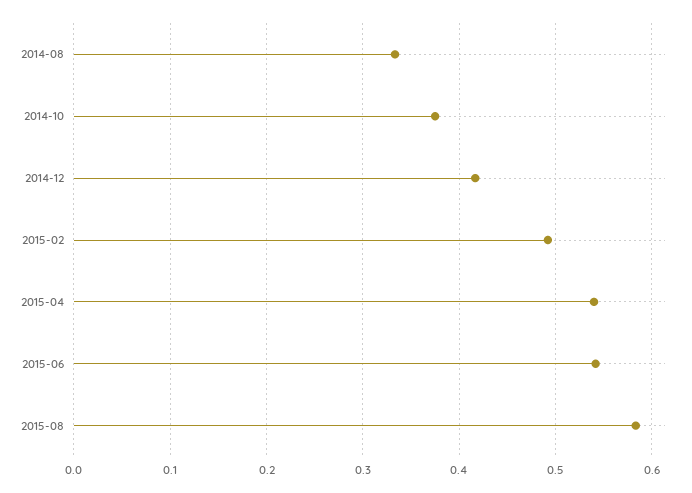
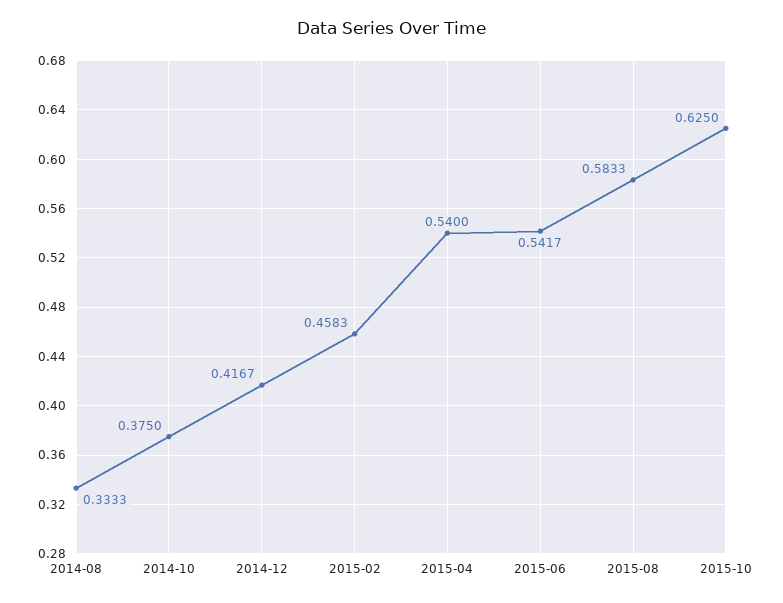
2015-02: 0.49 -> 0.4583
2015-10: none -> 0.625

